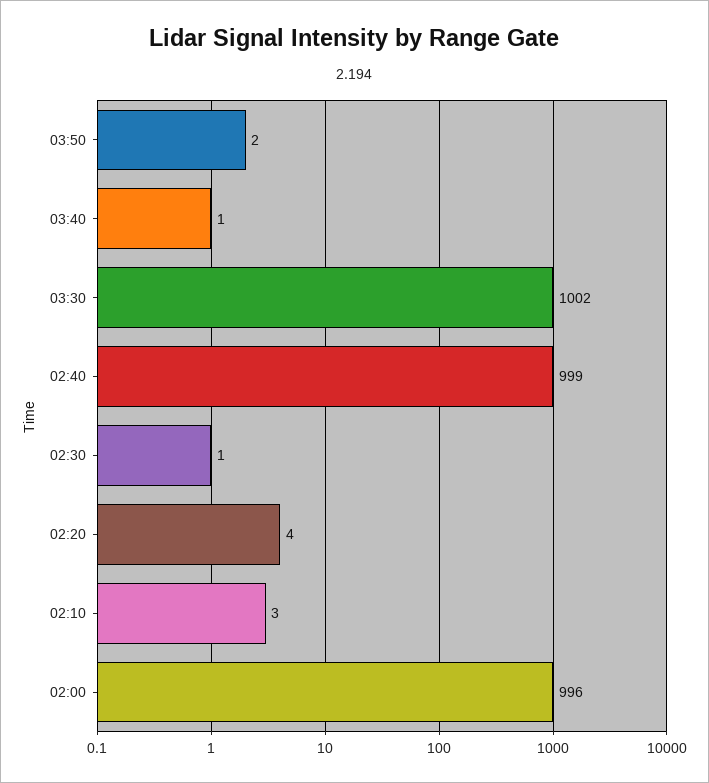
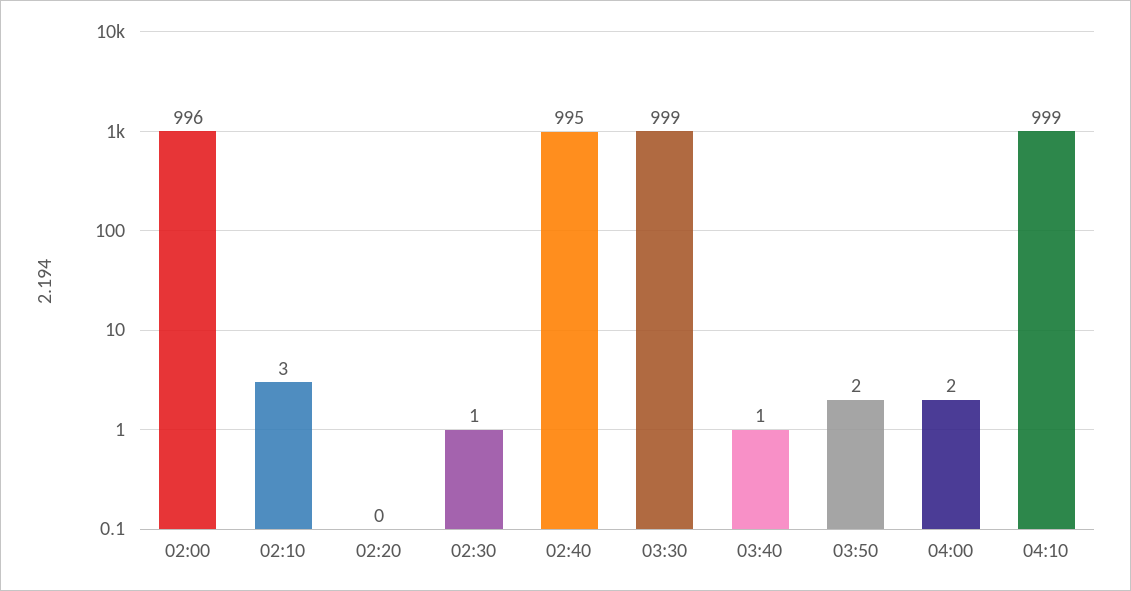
03:30: 1002 -> 999
02:40: 999 -> 995
02:20: 4 -> 0
04:00: none -> 2
04:10: none -> 999

